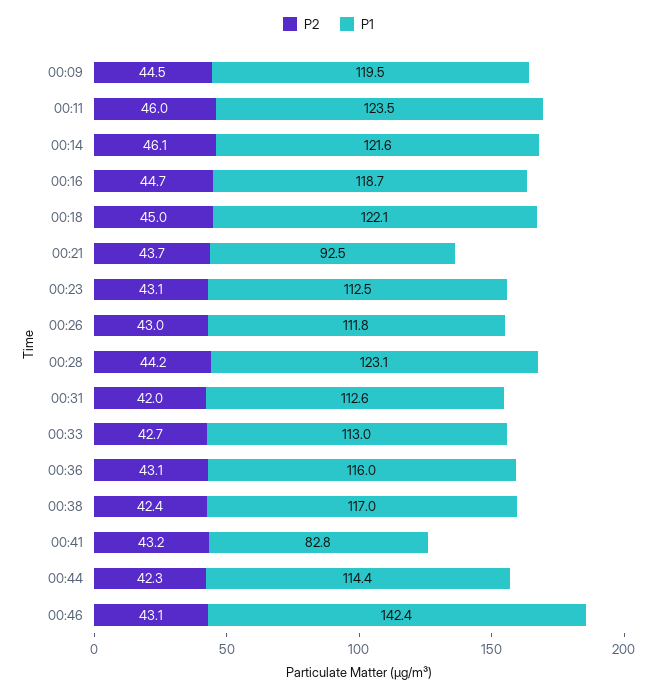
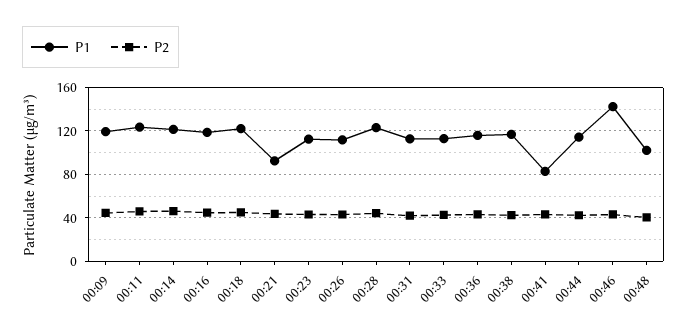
P1, 00:48: none -> 100
P2, 00:48: none -> 40

